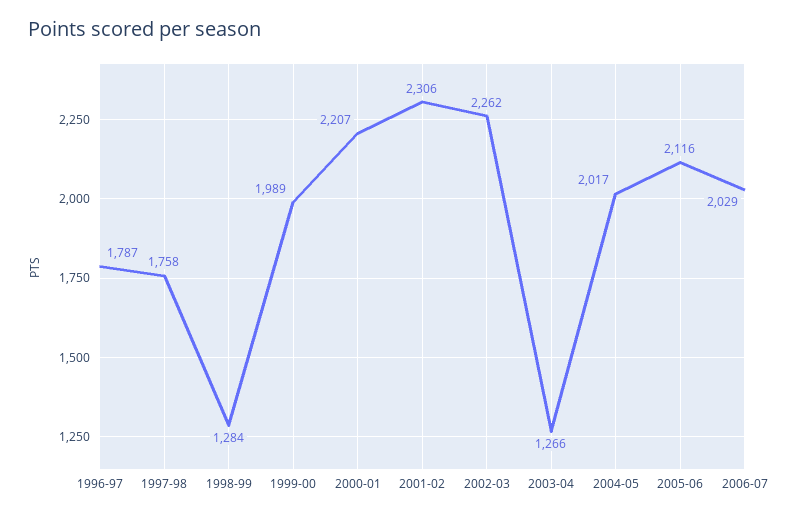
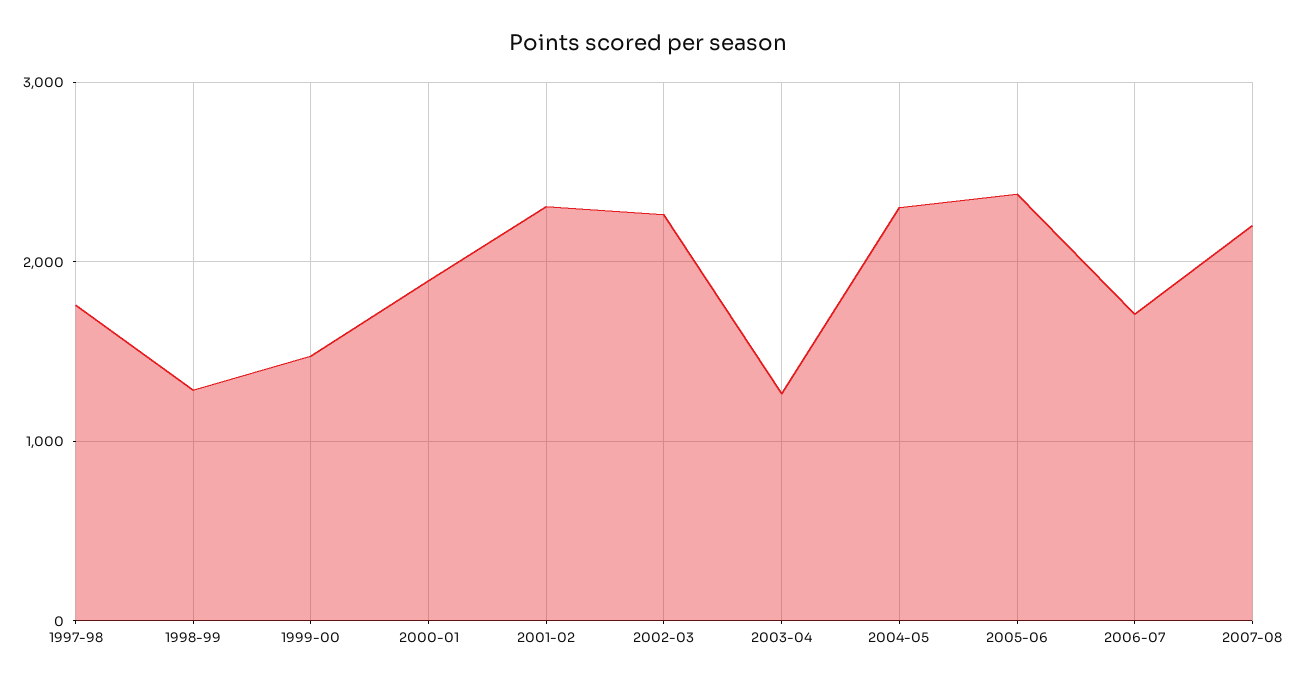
1996-97: 1787 -> none
1999-00: 1989 -> 1500
2000-01: 2207 -> 1900
2004-05: 2017 -> 2300
2005-06: 2116 -> 2400
2006-07: 2029 -> 1700
2007-08: none -> 2200

